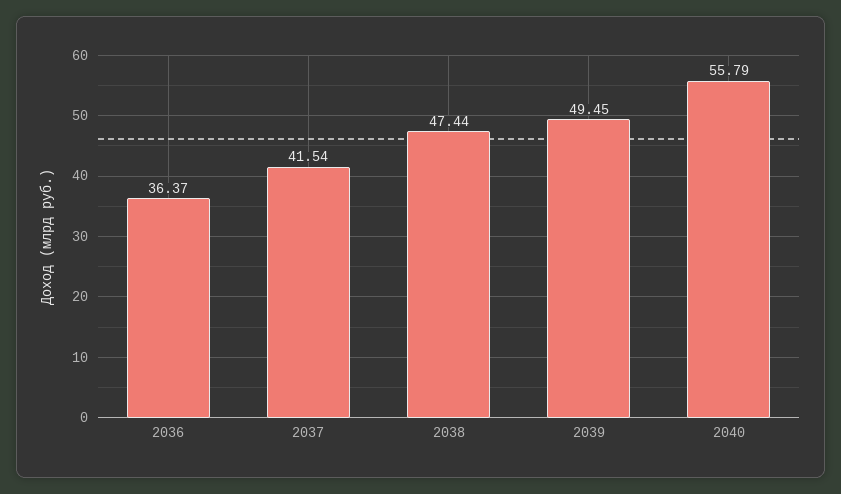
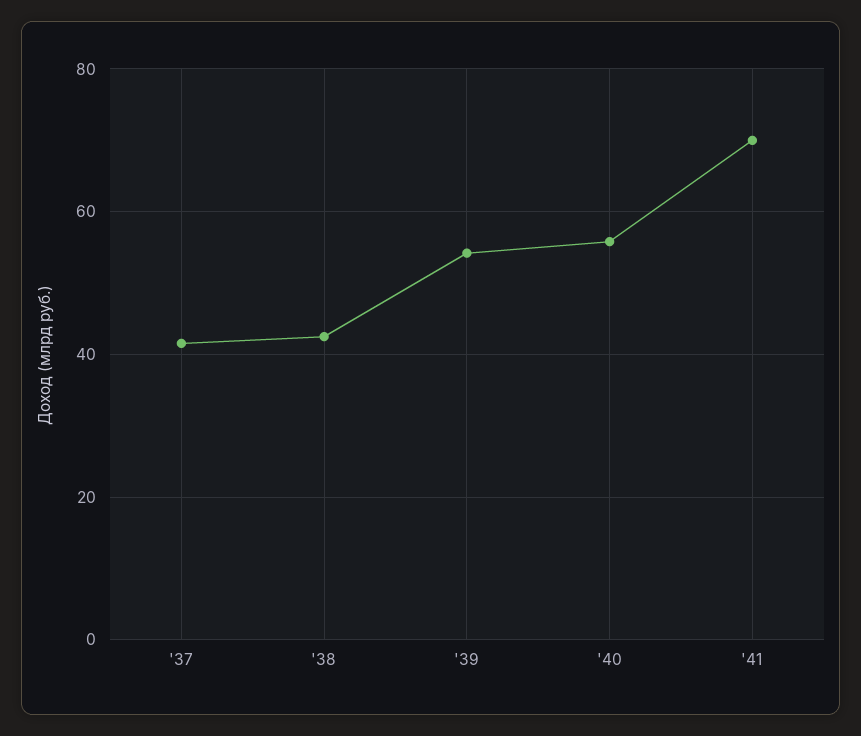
2036: 36.37 -> none
2038: 47.44 -> 42
2039: 49.45 -> 54
'41: none -> 70

